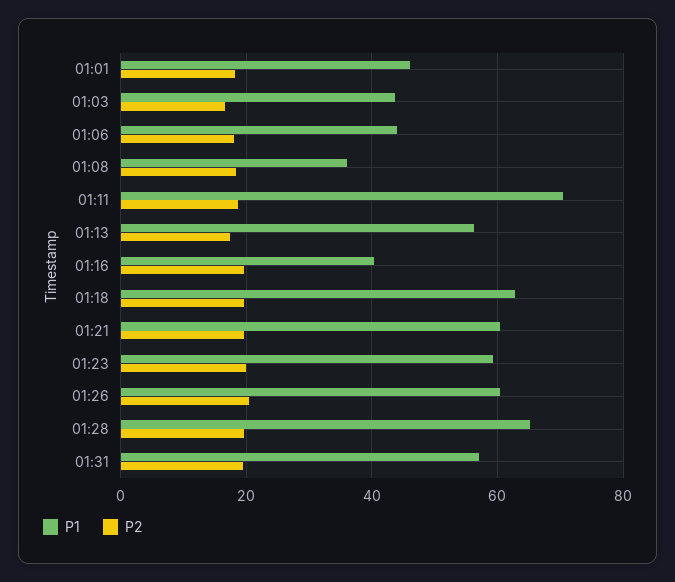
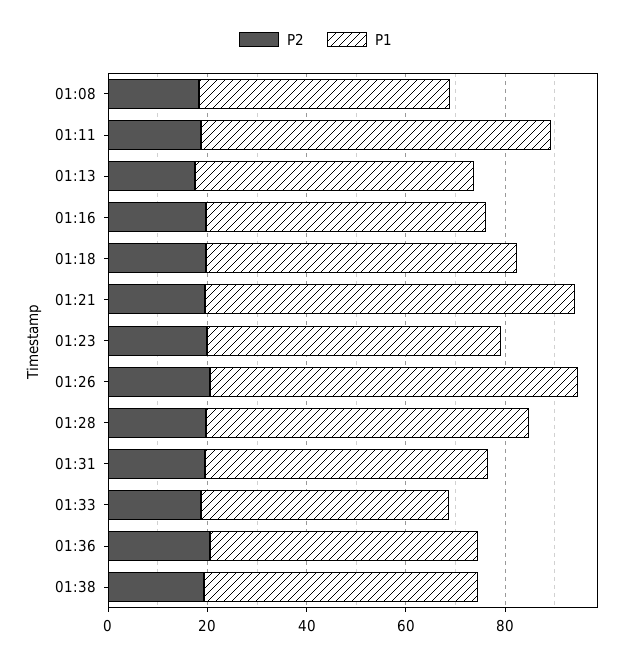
P1, 01:01: 46 -> none
P2, 01:01: 18 -> none
P1, 01:03: 44 -> none
P2, 01:03: 16 -> none
P1, 01:06: 44 -> none
P2, 01:06: 18 -> none
P1, 01:08: 36 -> 50
P1, 01:16: 40 -> 55
P1, 01:21: 60 -> 75
P1, 01:26: 60 -> 75
P2, 01:33: none -> 20
P1, 01:33: none -> 50
P2, 01:36: none -> 20
P1, 01:36: none -> 55
P2, 01:38: none -> 20
P1, 01:38: none -> 55

